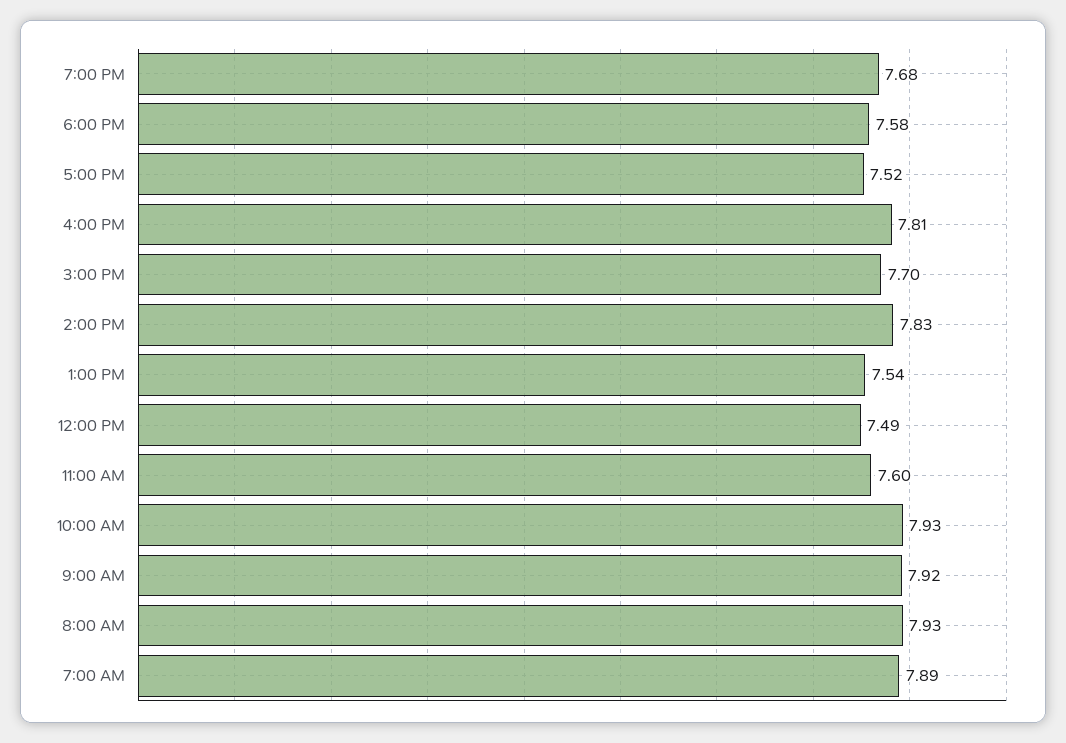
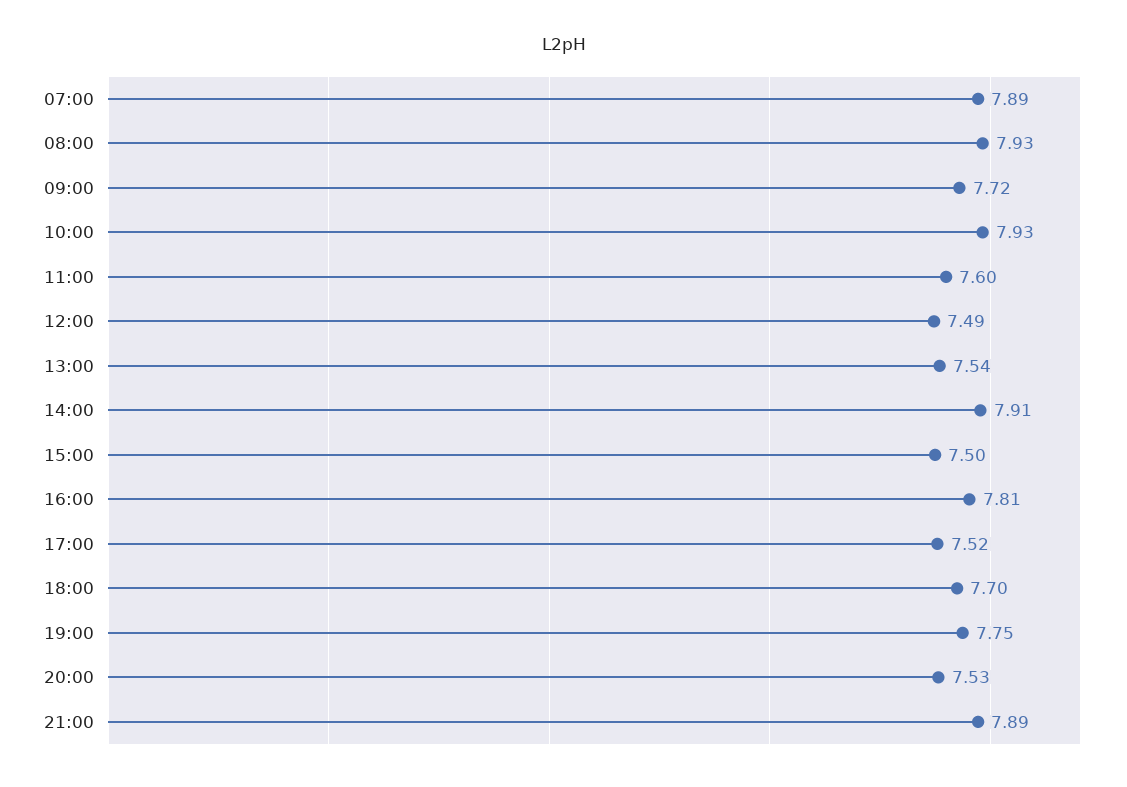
7:00 PM: 7.68 -> 7.75
6:00 PM: 7.58 -> 7.7
3:00 PM: 7.7 -> 7.5
2:00 PM: 7.83 -> 7.91
9:00 AM: 7.92 -> 7.72
20:00: none -> 7.53
21:00: none -> 7.89

